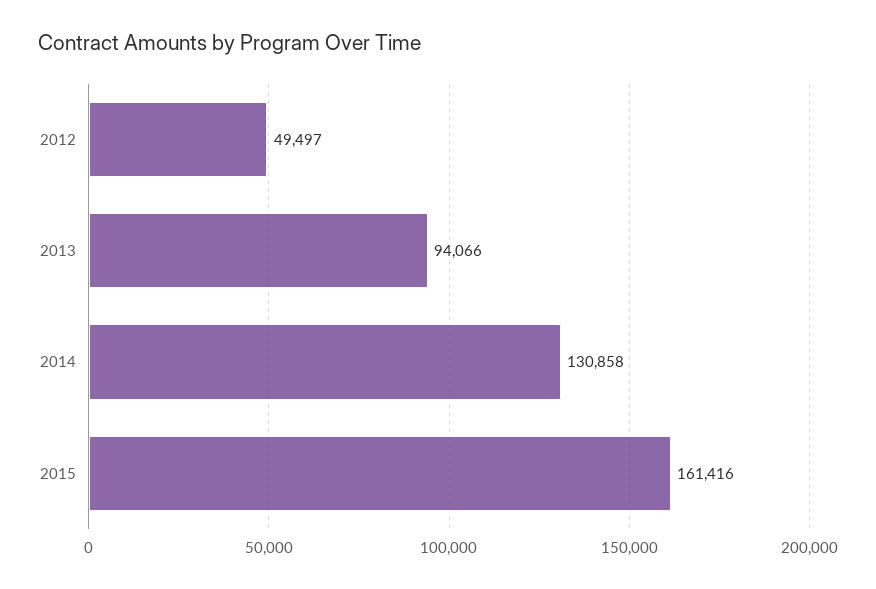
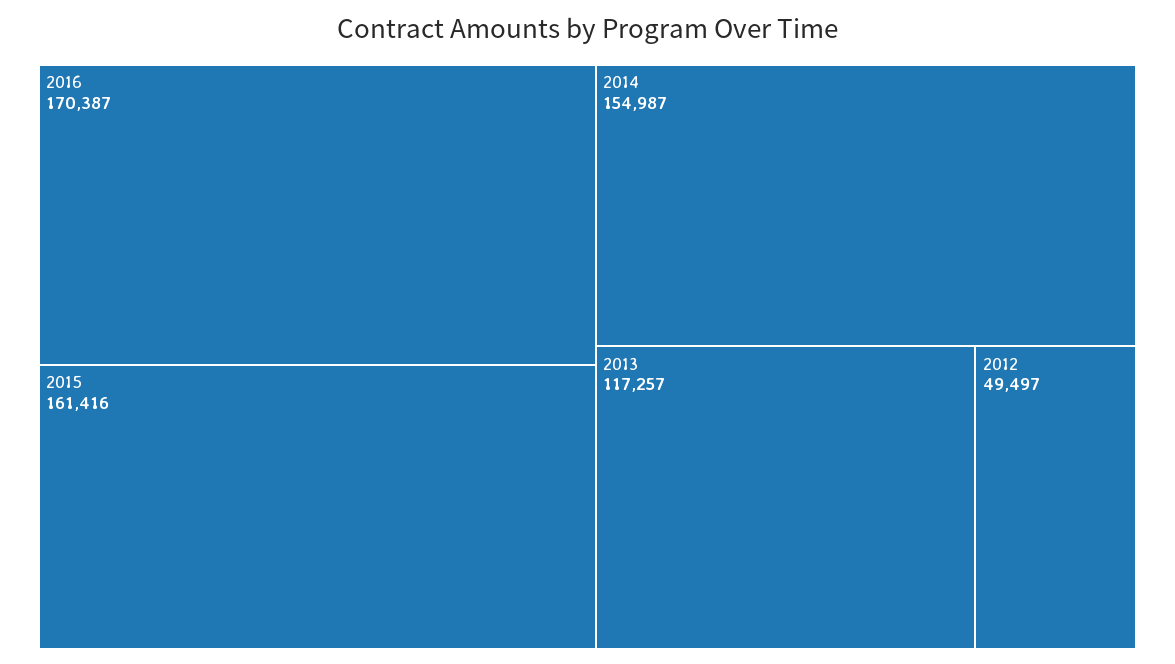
2013: 94066 -> 117257
2014: 130858 -> 154987
2016: none -> 170387

